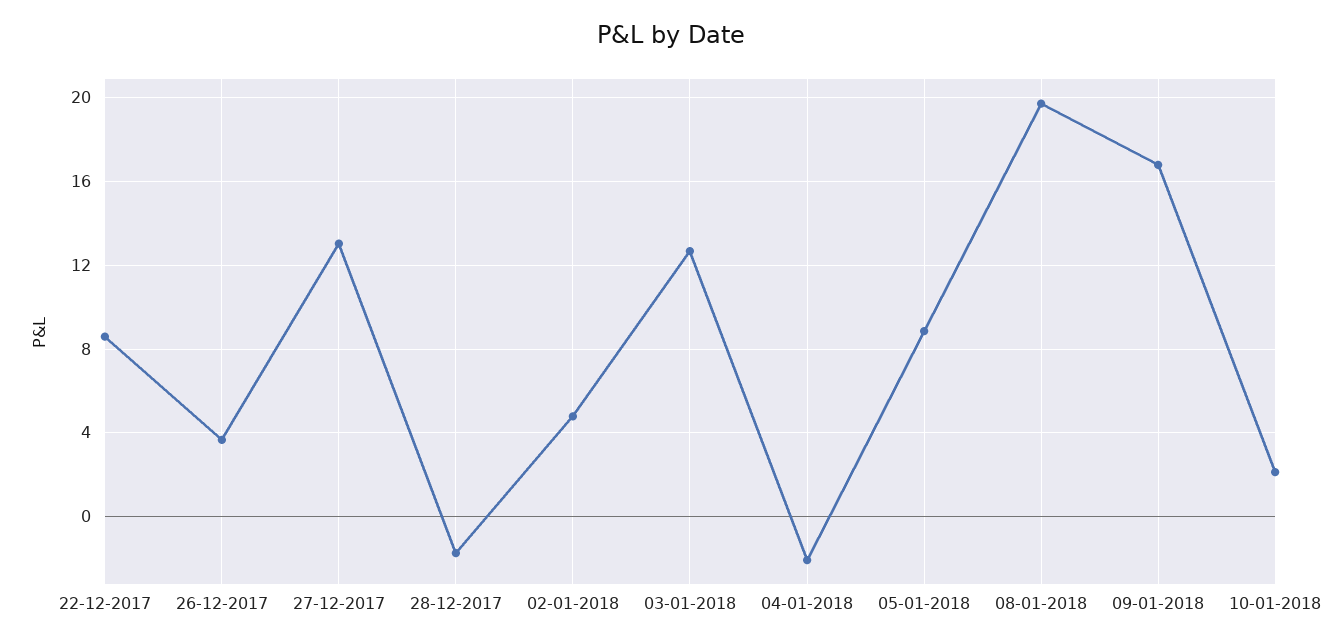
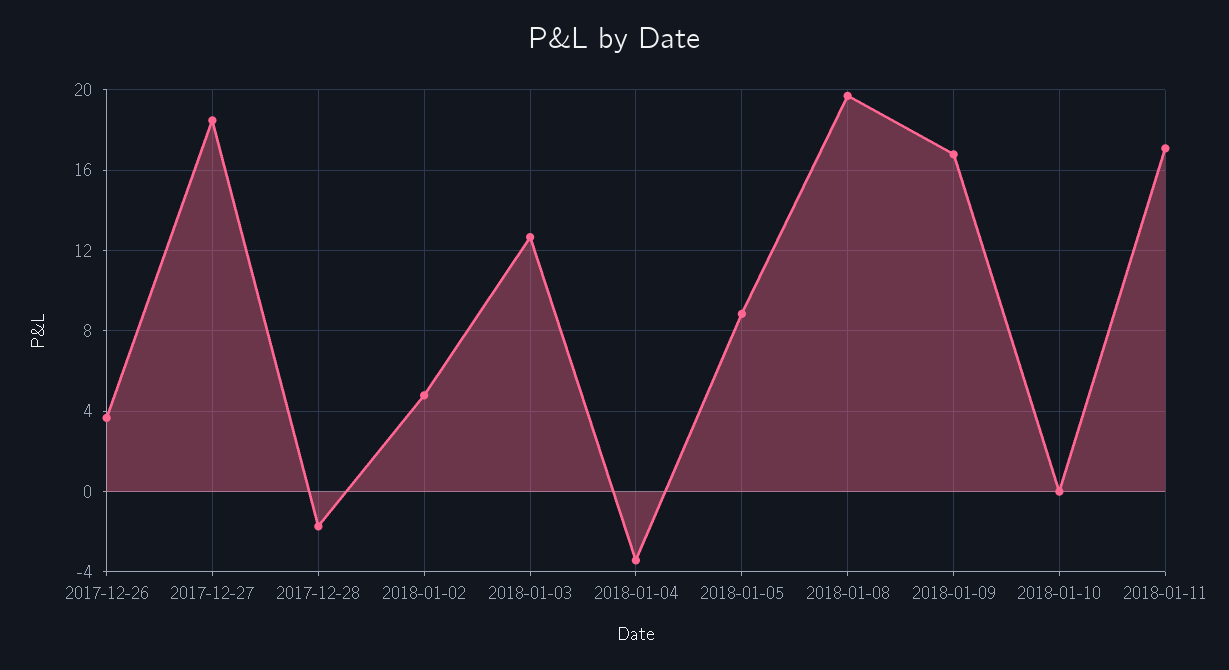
22-12-2017: 8.5 -> none
27-12-2017: 13 -> 18.5
04-01-2018: -2 -> -3.5
10-01-2018: 2 -> 0
2018-01-11: none -> 17

